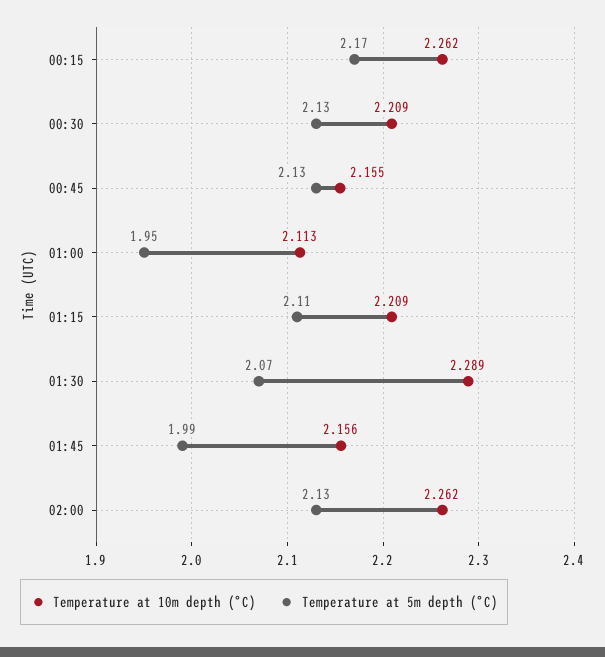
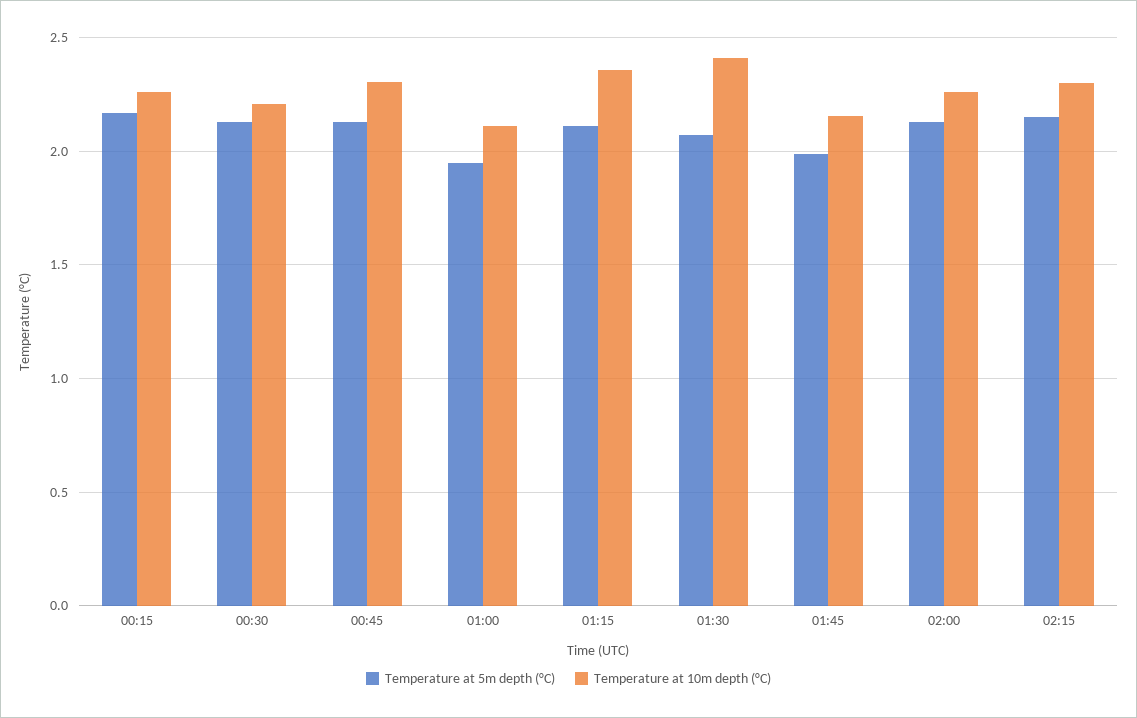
Temperature at 10m depth (°C), 00:45: 2.155 -> 2.3
Temperature at 10m depth (°C), 01:15: 2.209 -> 2.35
Temperature at 10m depth (°C), 01:30: 2.289 -> 2.4
Temperature at 5m depth (°C), 02:15: none -> 2.15
Temperature at 10m depth (°C), 02:15: none -> 2.3

